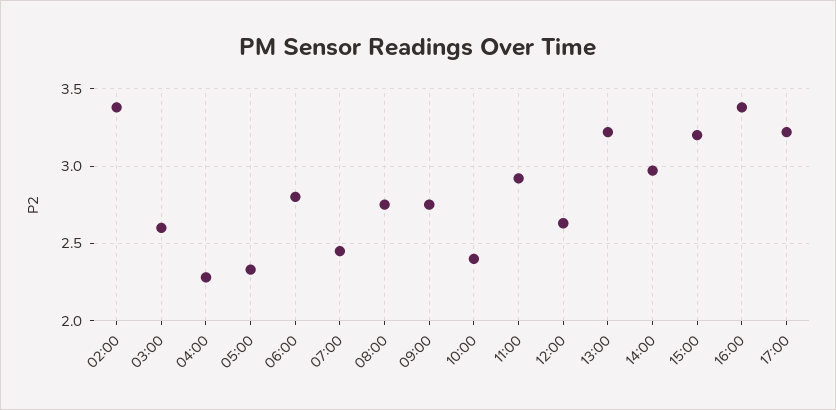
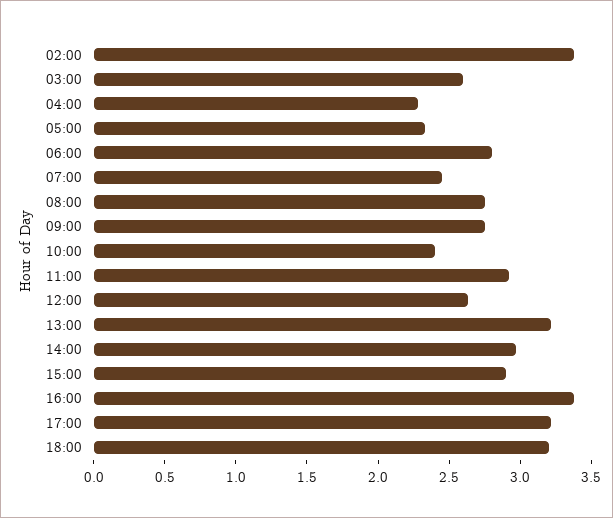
15:00: 3.2 -> 2.9
18:00: none -> 3.2

